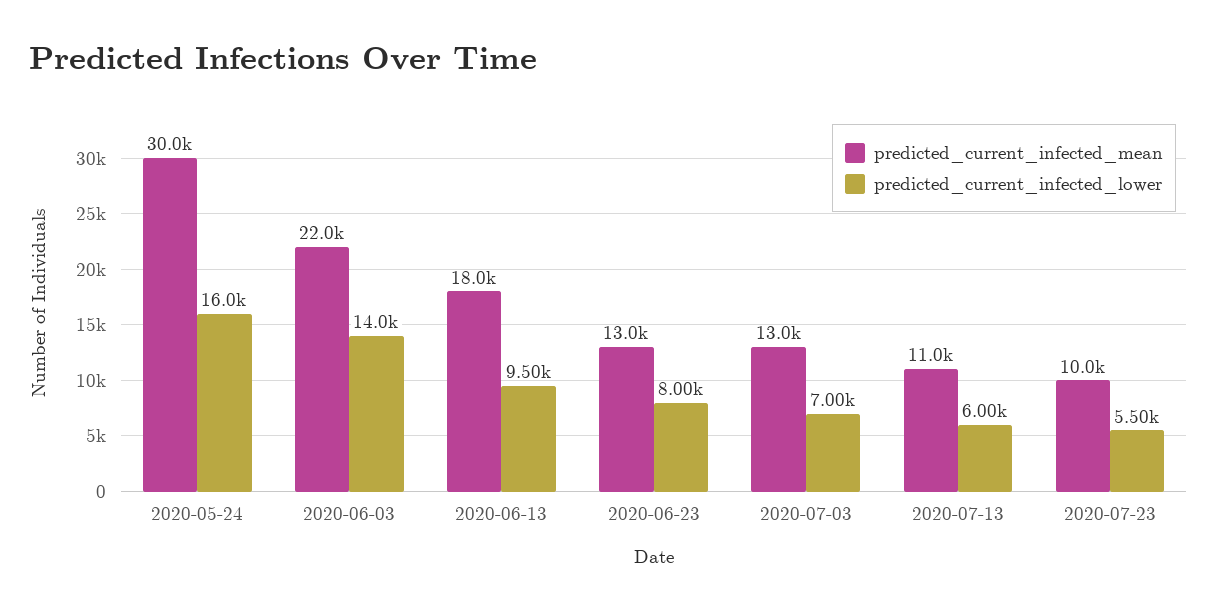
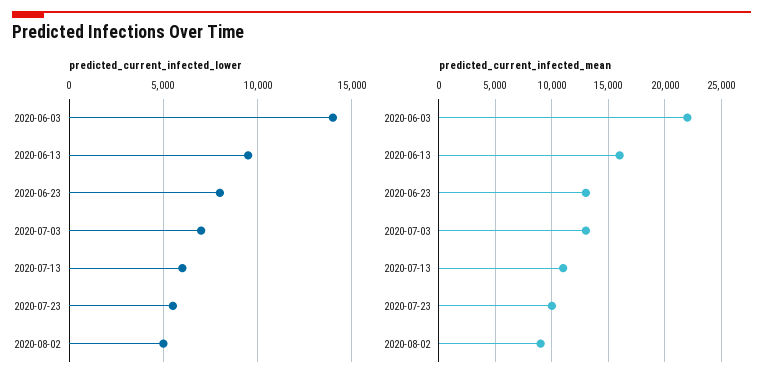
predicted_current_infected_mean, 2020-05-24: 30000 -> none
predicted_current_infected_lower, 2020-05-24: 16000 -> none
predicted_current_infected_mean, 2020-06-13: 18000 -> 16000
predicted_current_infected_lower, 2020-08-02: none -> 5000
predicted_current_infected_mean, 2020-08-02: none -> 9000

